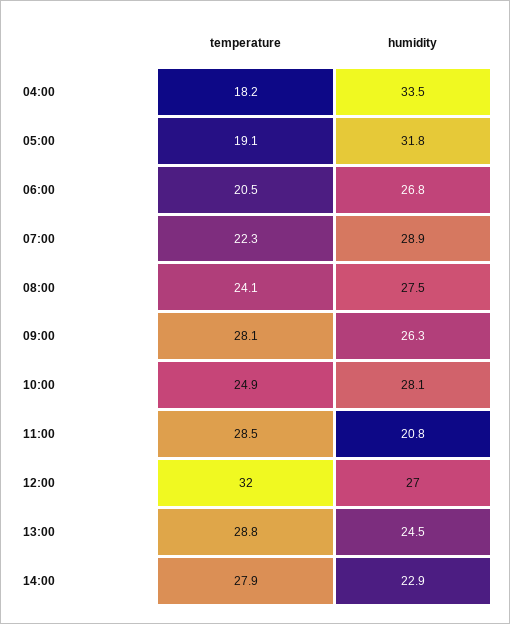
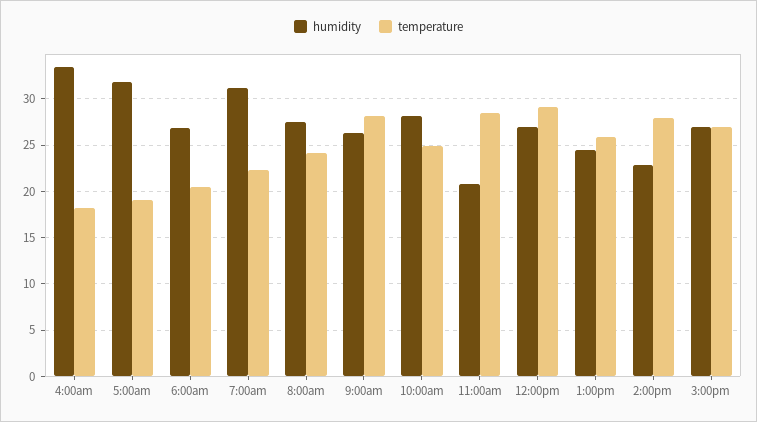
humidity, 07:00: 28.9 -> 31
temperature, 12:00: 32 -> 29
temperature, 13:00: 28.8 -> 26
humidity, 3:00pm: none -> 27
temperature, 3:00pm: none -> 27

